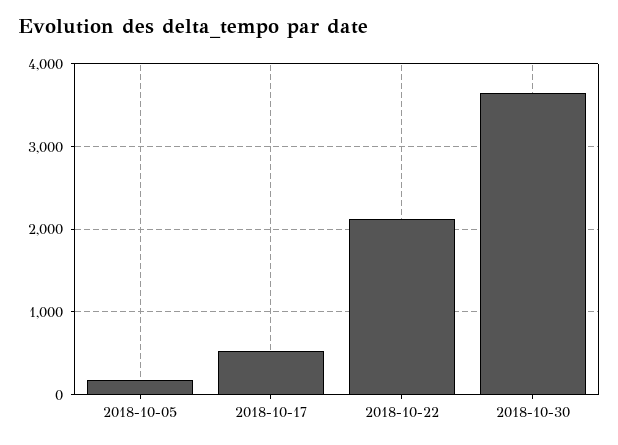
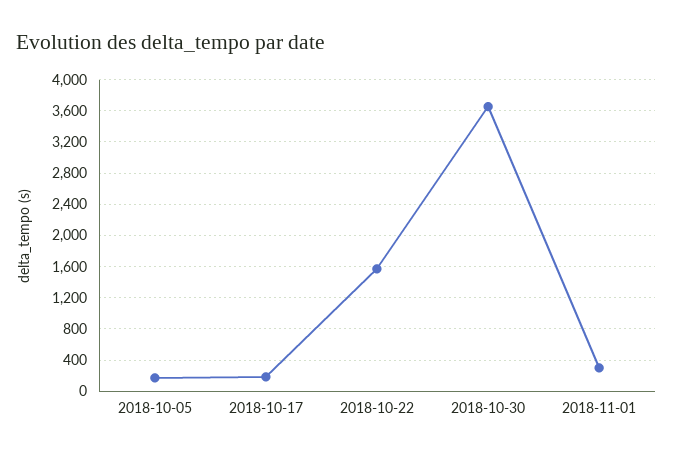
2018-10-17: 500 -> 200
2018-10-22: 2100 -> 1600
2018-11-01: none -> 300

